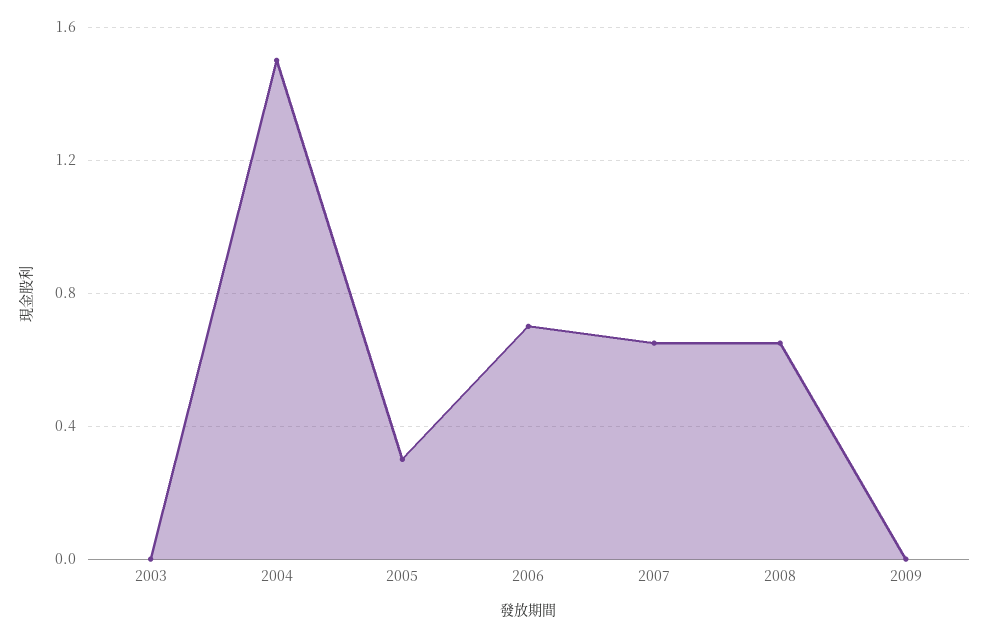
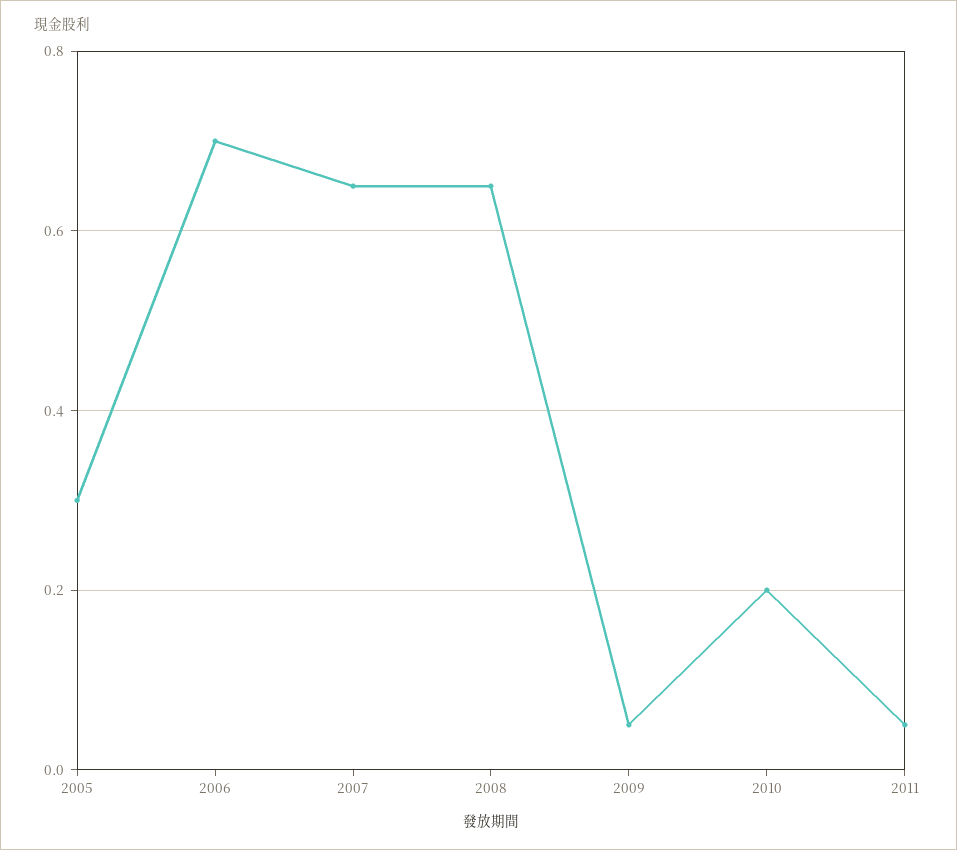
2003: 0 -> none
2004: 1.5 -> none
2009: 0 -> 0.05
2010: none -> 0.2
2011: none -> 0.05

